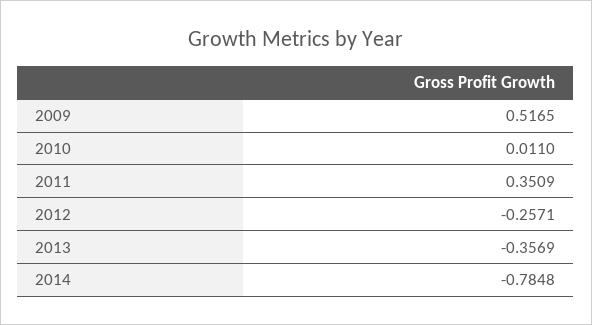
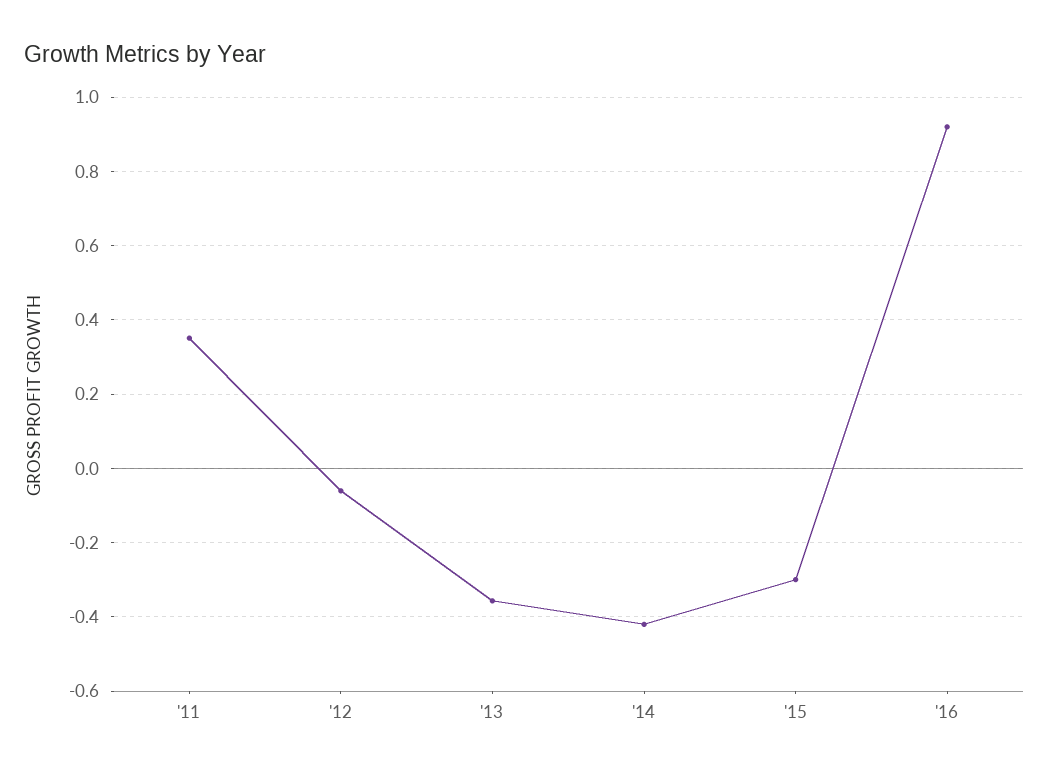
2009: 0.5165 -> none
2010: 0.011 -> none
2012: -0.2571 -> -0.06
2014: -0.7848 -> -0.42
'15: none -> -0.3
'16: none -> 0.92

